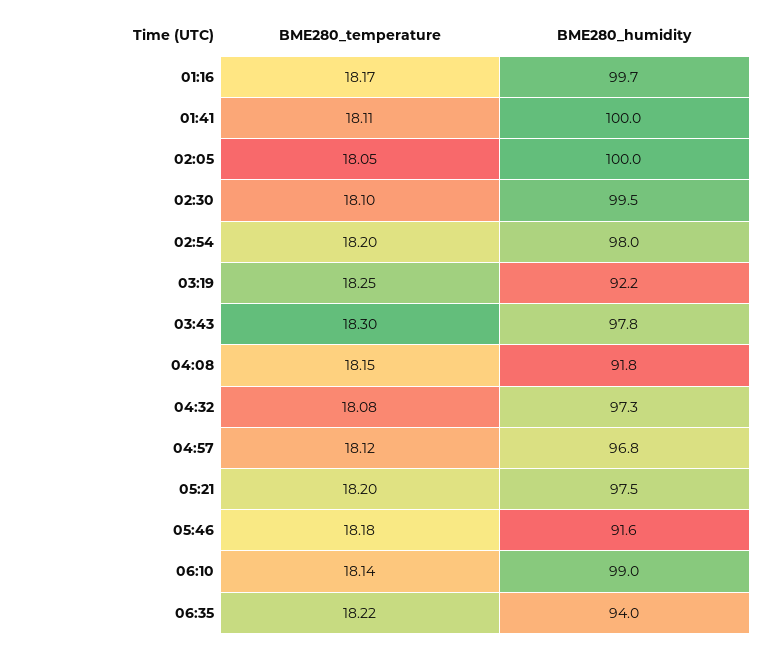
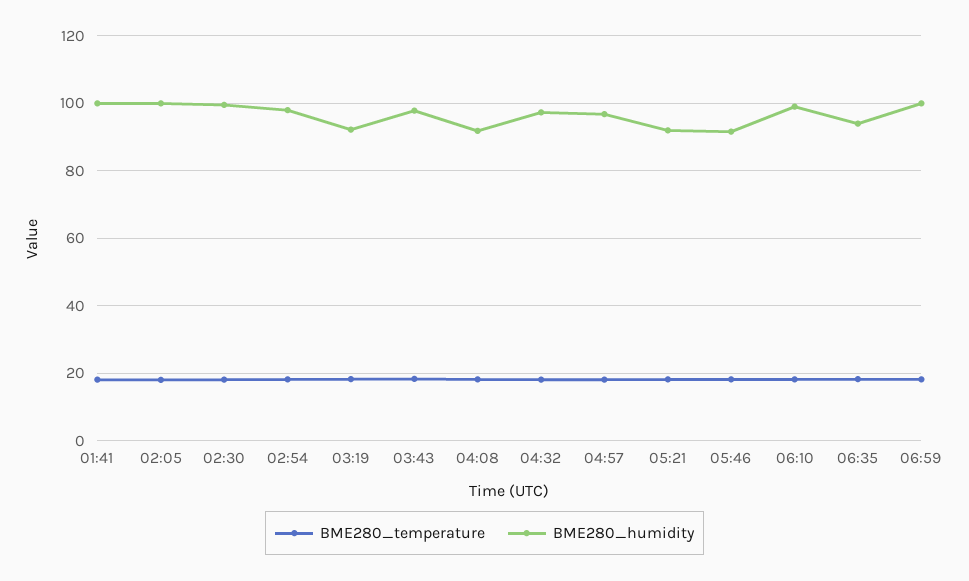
BME280_temperature, 01:16: 18.17 -> none
BME280_humidity, 01:16: 99.7 -> none
BME280_humidity, 05:21: 97.5 -> 92
BME280_temperature, 06:59: none -> 18
BME280_humidity, 06:59: none -> 100

